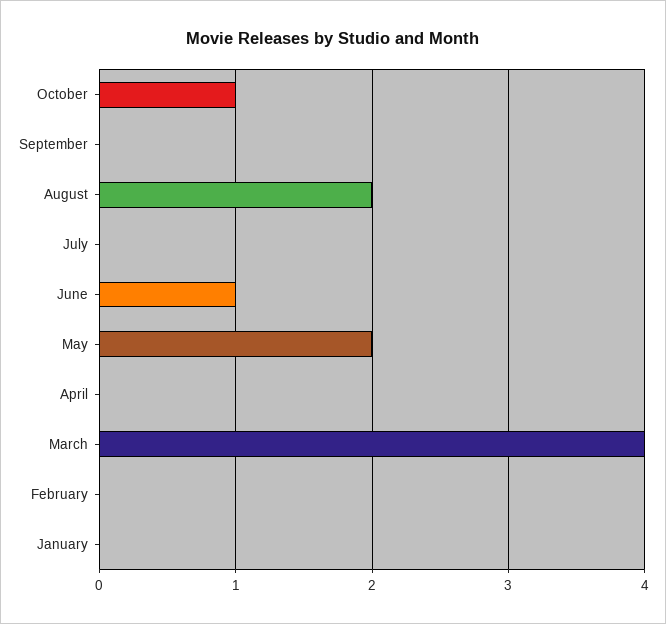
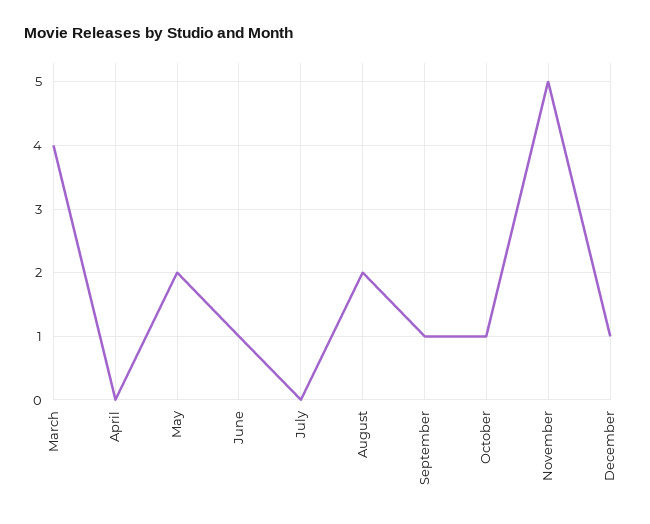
September: 0 -> 1
February: 0 -> none
January: 0 -> none
November: none -> 5
December: none -> 1

